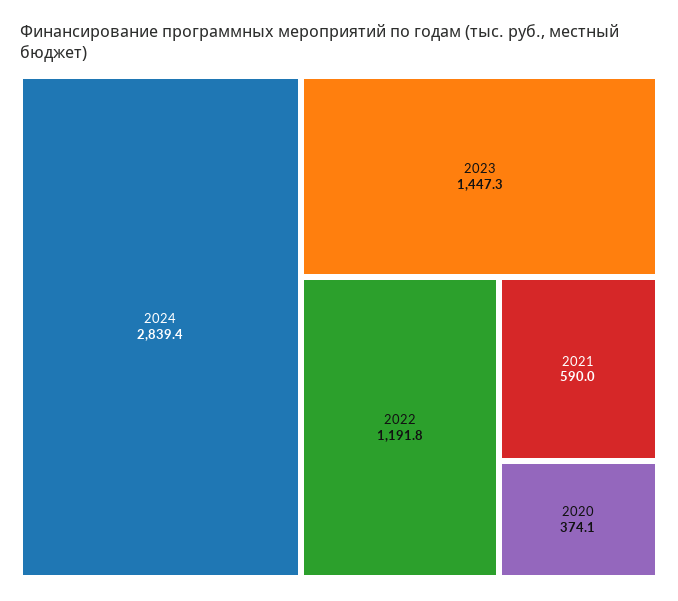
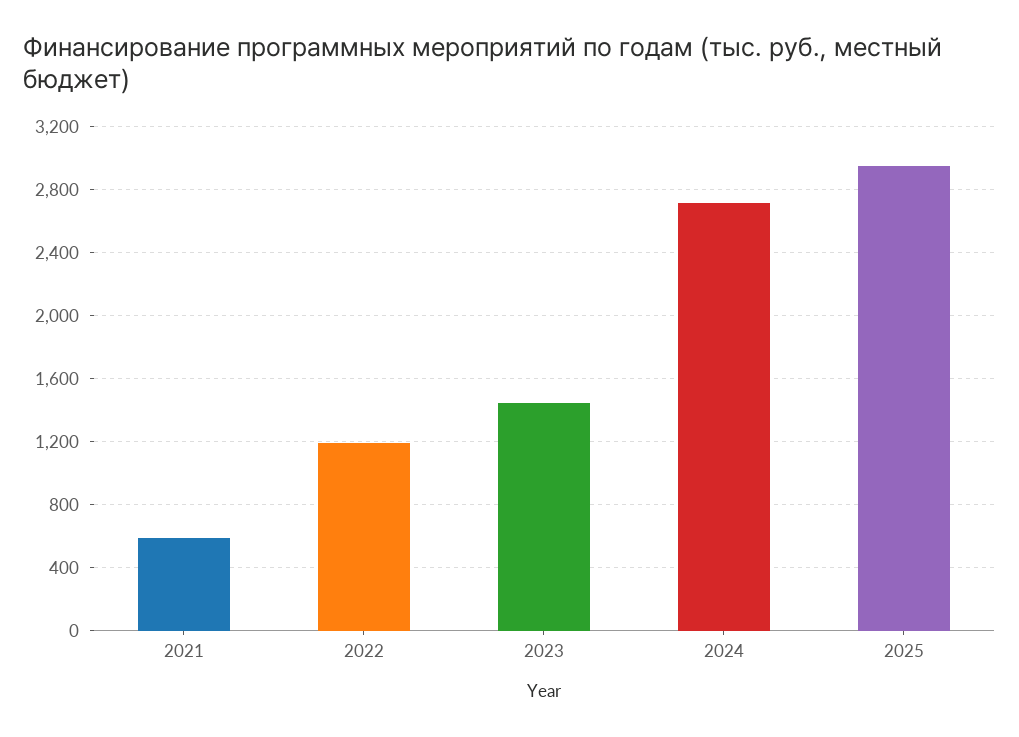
2024: 2839.4 -> 2700
2020: 374.1 -> none
2025: none -> 2950

